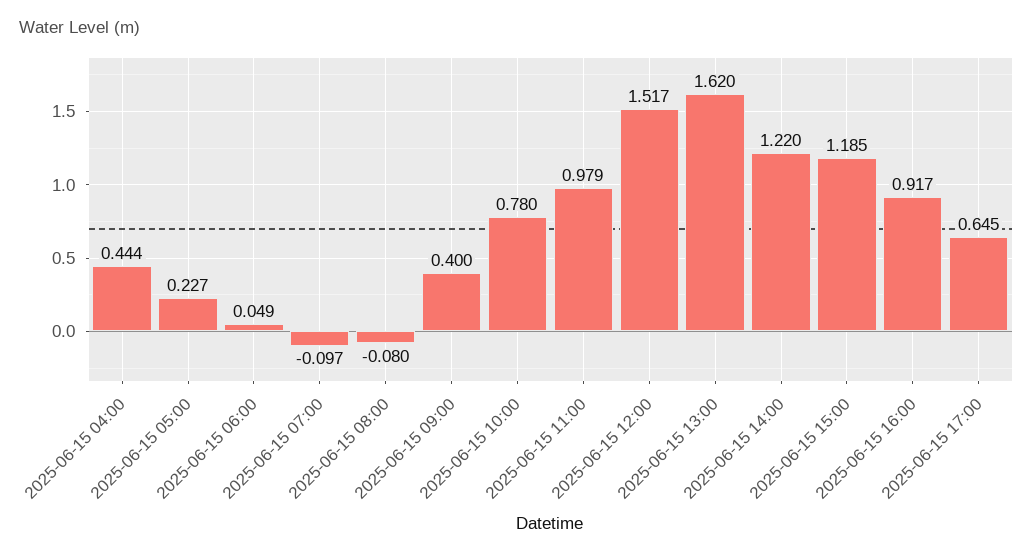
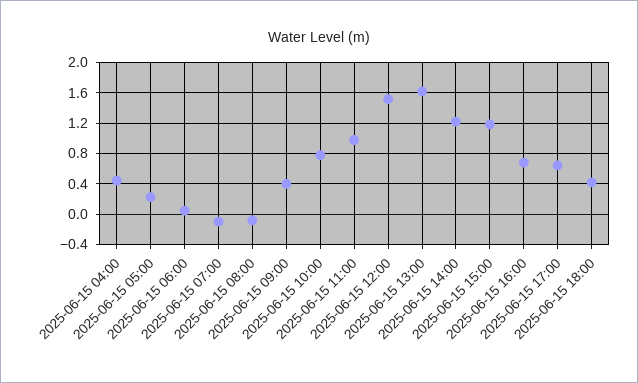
2025-06-15 16:00: 0.917 -> 0.7
2025-06-15 18:00: none -> 0.4

